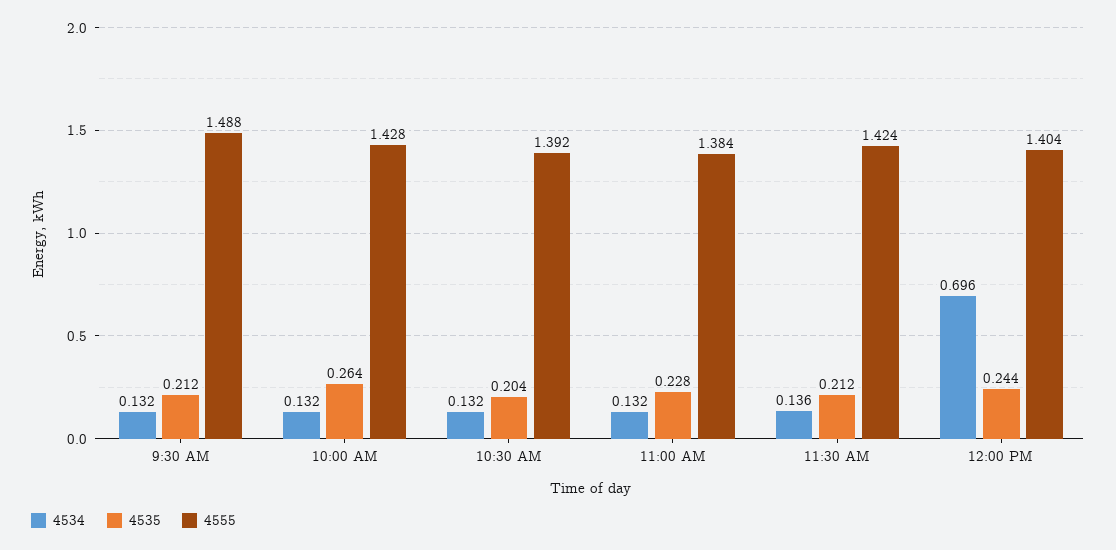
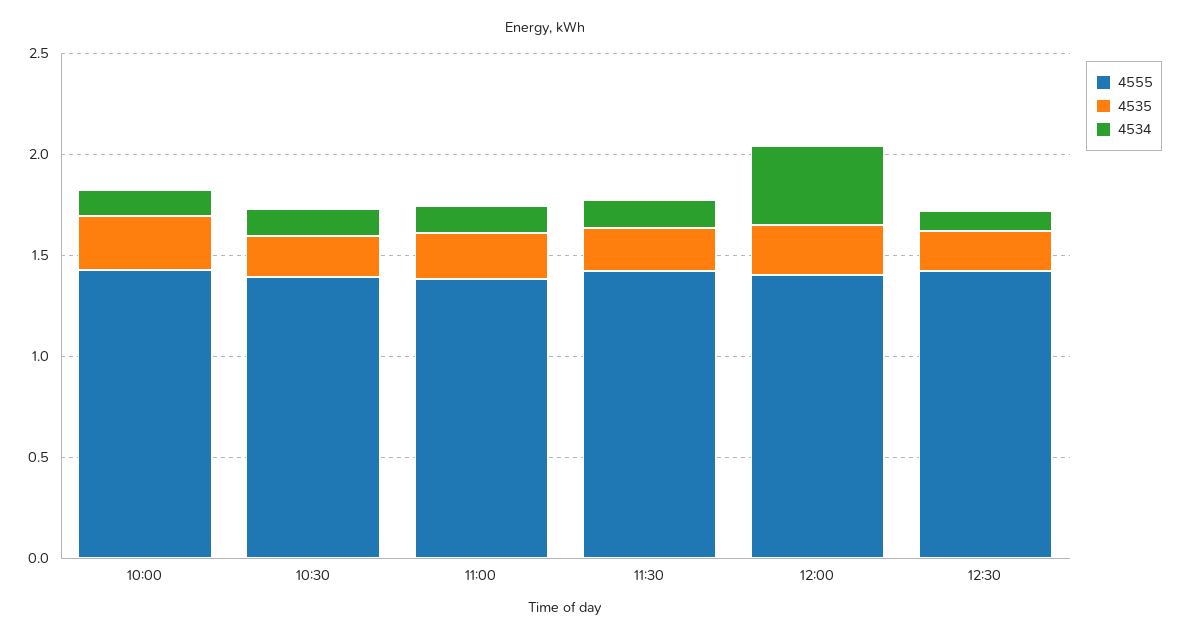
4534, 9:30 AM: 0.132 -> none
4535, 9:30 AM: 0.212 -> none
4555, 9:30 AM: 1.488 -> none
4534, 12:00 PM: 0.696 -> 0.4
4555, 12:30: none -> 1.4
4535, 12:30: none -> 0.2
4534, 12:30: none -> 0.1

